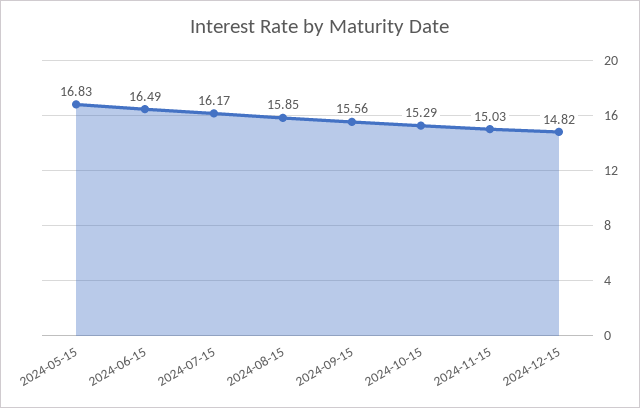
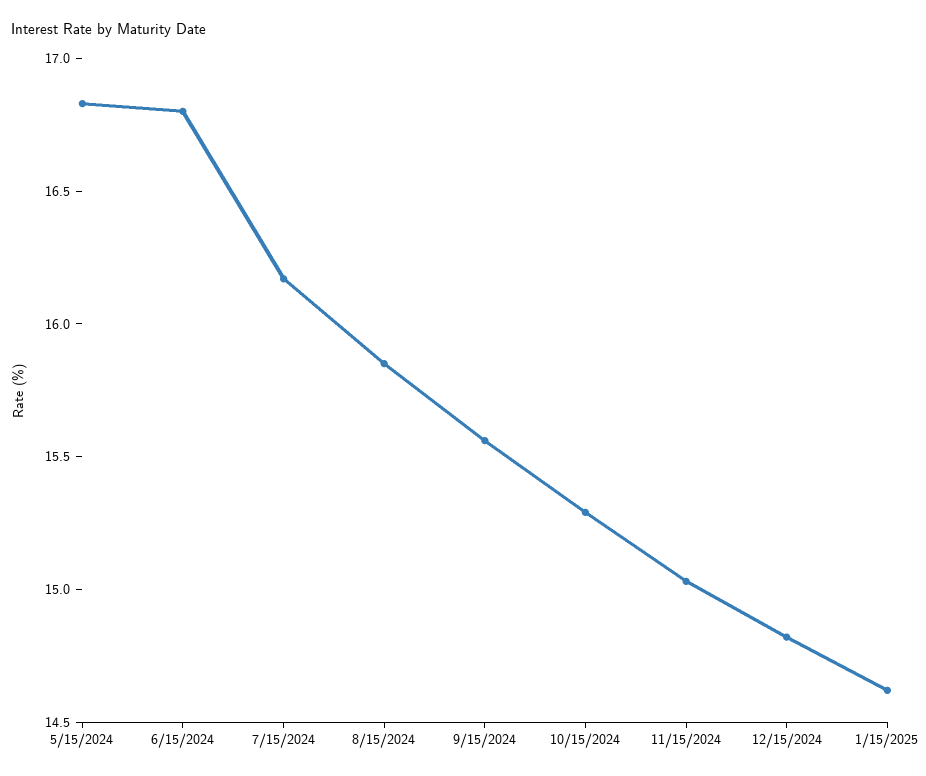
2024-06-15: 16.49 -> 16.8
1/15/2025: none -> 14.6

